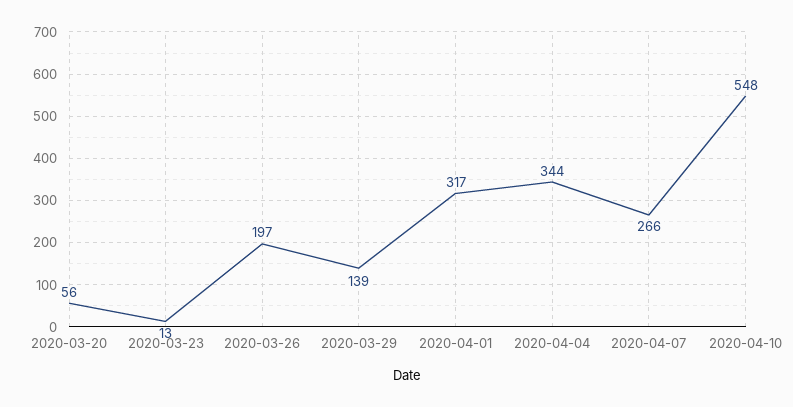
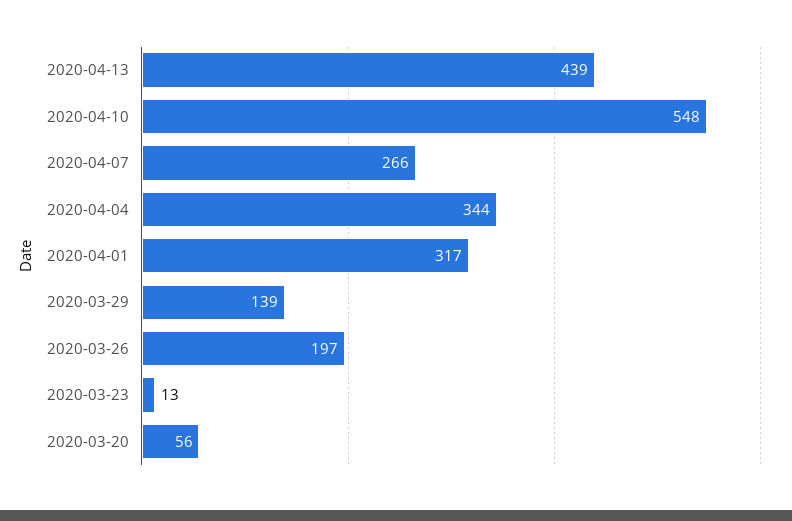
2020-04-13: none -> 439

